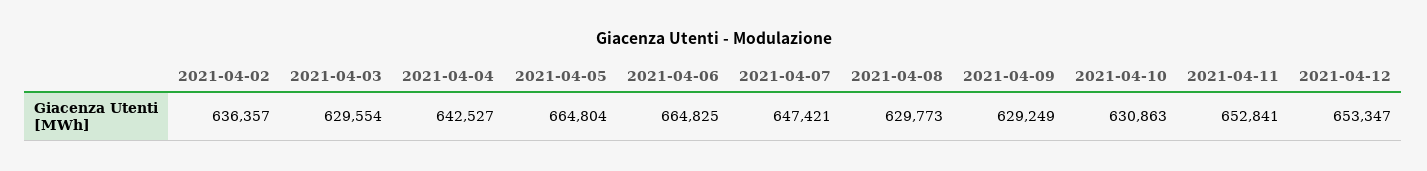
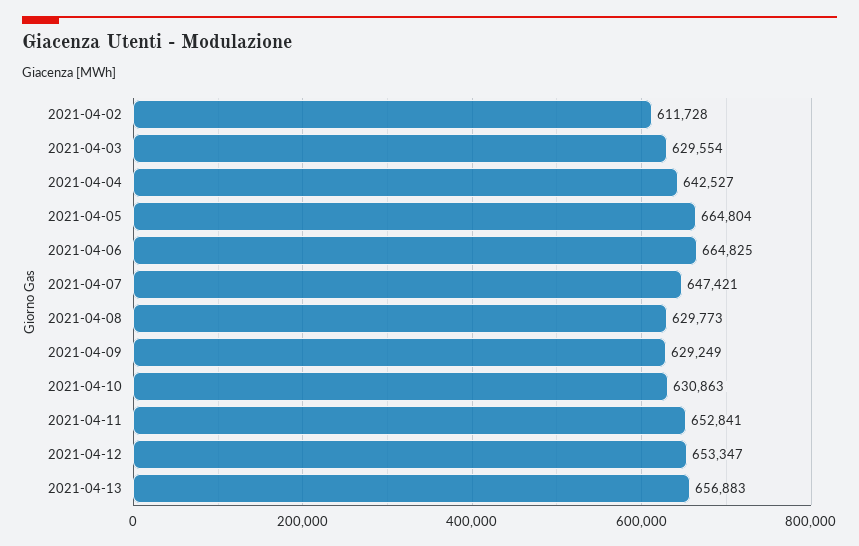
2021-04-02: 636357 -> 611728
2021-04-13: none -> 656883

